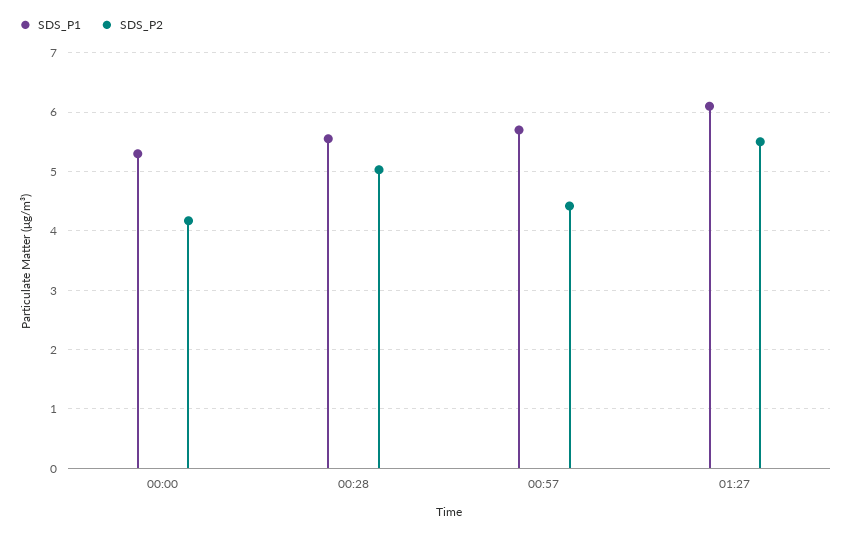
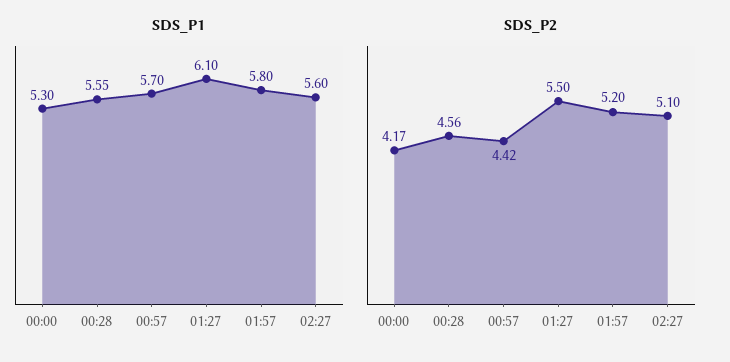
SDS_P2, 00:28: 5 -> 4.56
SDS_P1, 01:57: none -> 5.8
SDS_P1, 02:27: none -> 5.6
SDS_P2, 01:57: none -> 5.2
SDS_P2, 02:27: none -> 5.1

